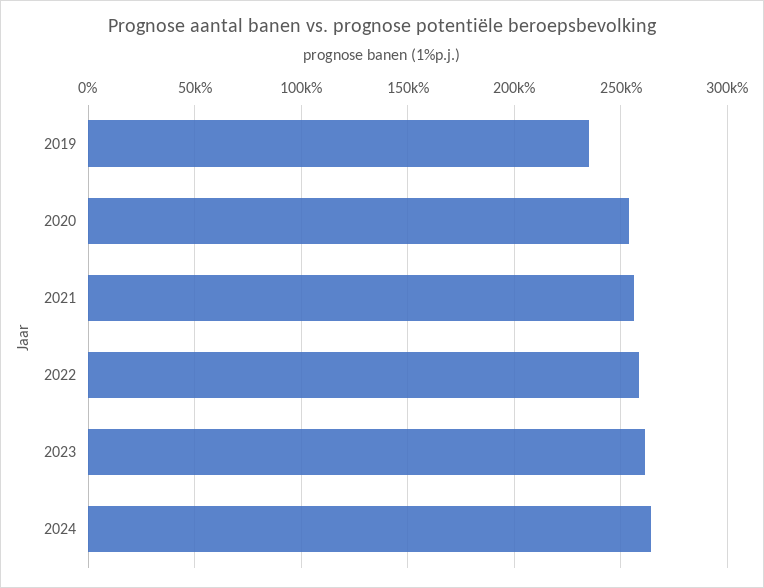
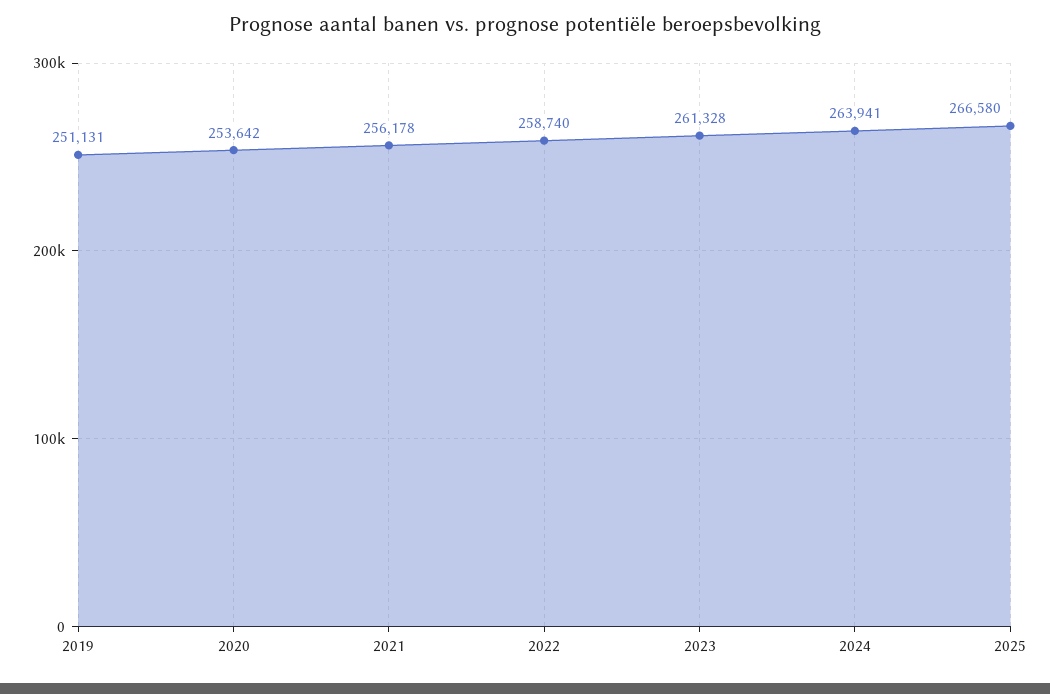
2019: 235000 -> 251131
2025: none -> 266580

